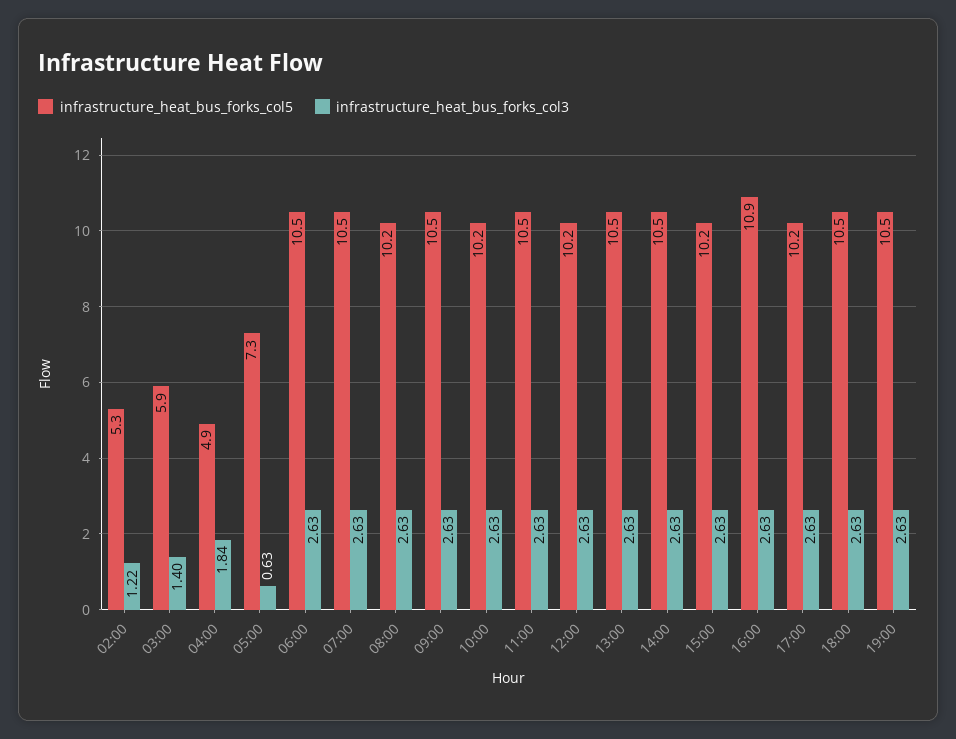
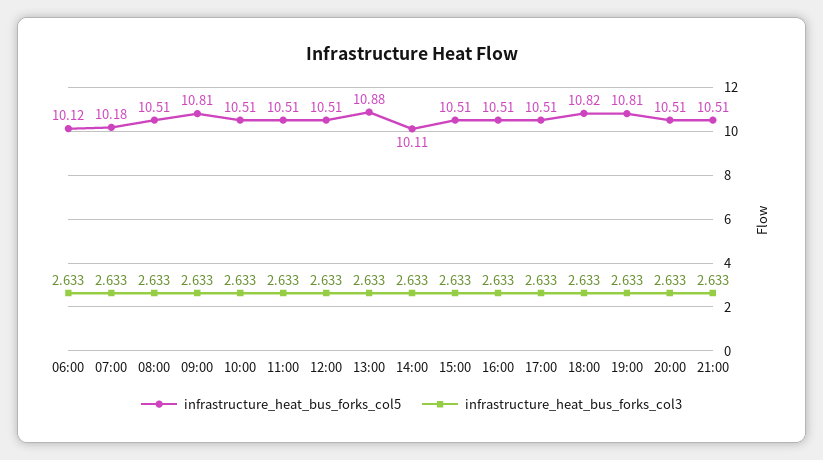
infrastructure_heat_bus_forks_col5, 02:00: 5.3 -> none
infrastructure_heat_bus_forks_col3, 02:00: 1.22 -> none
infrastructure_heat_bus_forks_col5, 03:00: 5.9 -> none
infrastructure_heat_bus_forks_col3, 03:00: 1.4 -> none
infrastructure_heat_bus_forks_col5, 04:00: 4.9 -> none
infrastructure_heat_bus_forks_col3, 04:00: 1.84 -> none
infrastructure_heat_bus_forks_col5, 05:00: 7.3 -> none
infrastructure_heat_bus_forks_col3, 05:00: 0.63 -> none
infrastructure_heat_bus_forks_col5, 06:00: 10.5 -> 10.12
infrastructure_heat_bus_forks_col5, 07:00: 10.5 -> 10.18
infrastructure_heat_bus_forks_col5, 08:00: 10.2 -> 10.51
infrastructure_heat_bus_forks_col5, 09:00: 10.5 -> 10.81
infrastructure_heat_bus_forks_col5, 10:00: 10.2 -> 10.51
infrastructure_heat_bus_forks_col5, 12:00: 10.2 -> 10.51
infrastructure_heat_bus_forks_col5, 13:00: 10.5 -> 10.88
infrastructure_heat_bus_forks_col5, 14:00: 10.5 -> 10.11
infrastructure_heat_bus_forks_col5, 15:00: 10.2 -> 10.51
infrastructure_heat_bus_forks_col5, 16:00: 10.9 -> 10.51
infrastructure_heat_bus_forks_col5, 17:00: 10.2 -> 10.51
infrastructure_heat_bus_forks_col5, 18:00: 10.5 -> 10.82
infrastructure_heat_bus_forks_col5, 19:00: 10.5 -> 10.81
infrastructure_heat_bus_forks_col5, 20:00: none -> 10.51
infrastructure_heat_bus_forks_col3, 20:00: none -> 2.633
infrastructure_heat_bus_forks_col5, 21:00: none -> 10.51
infrastructure_heat_bus_forks_col3, 21:00: none -> 2.633

